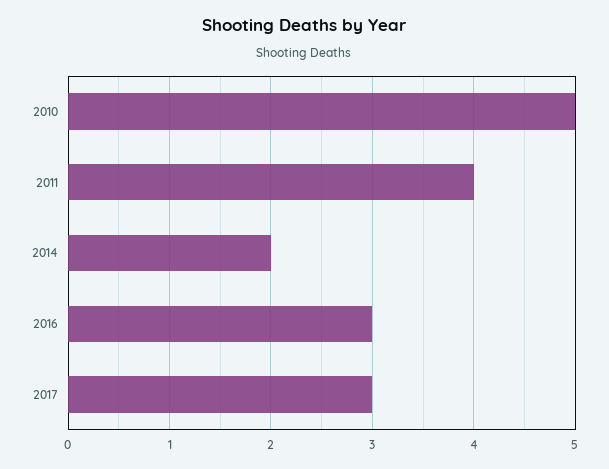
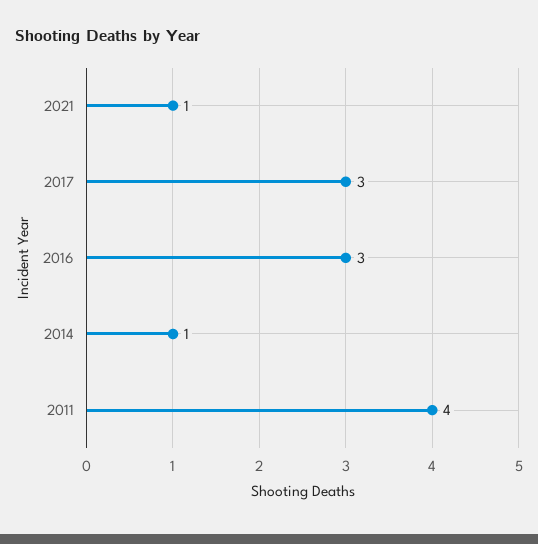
2010: 5 -> none
2014: 2 -> 1
2021: none -> 1

